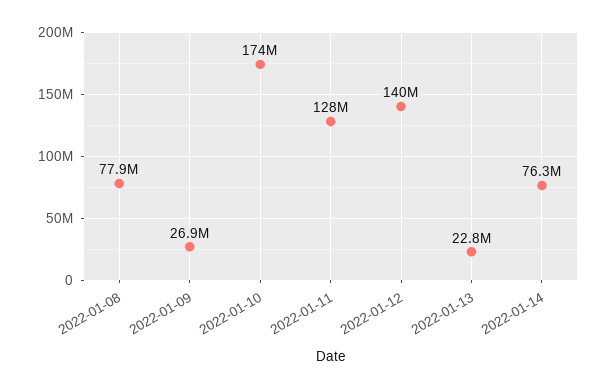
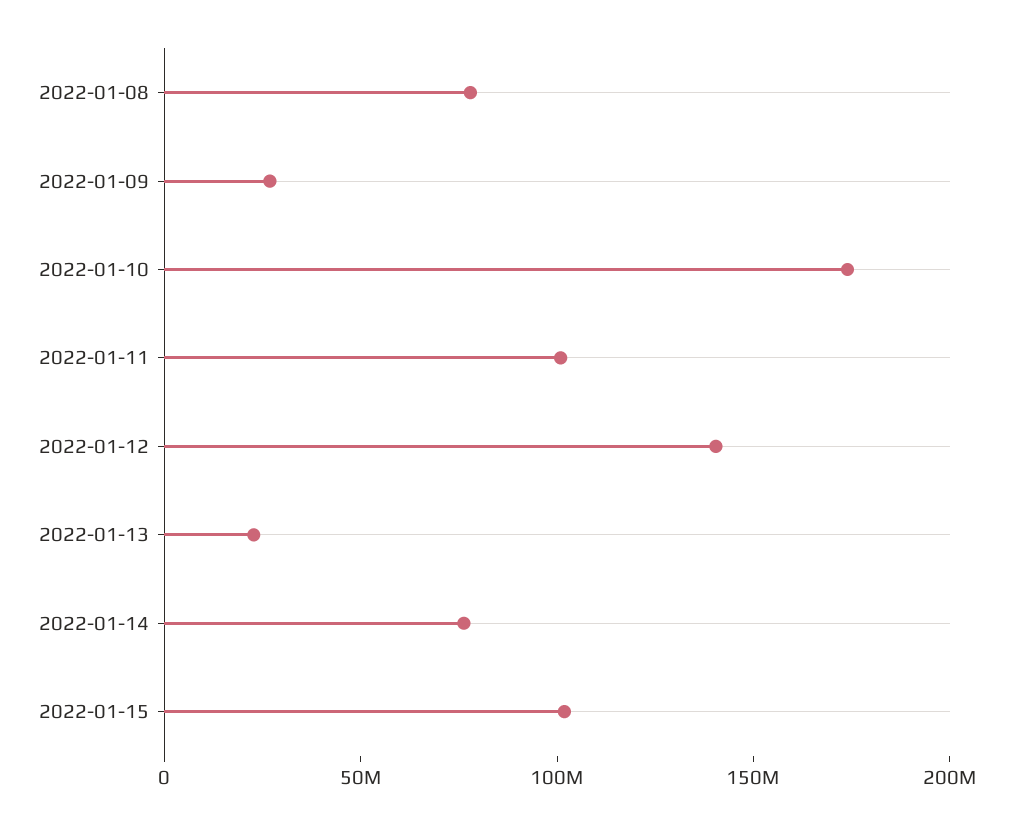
2022-01-11: 128000000 -> 100000000
2022-01-15: none -> 100000000

